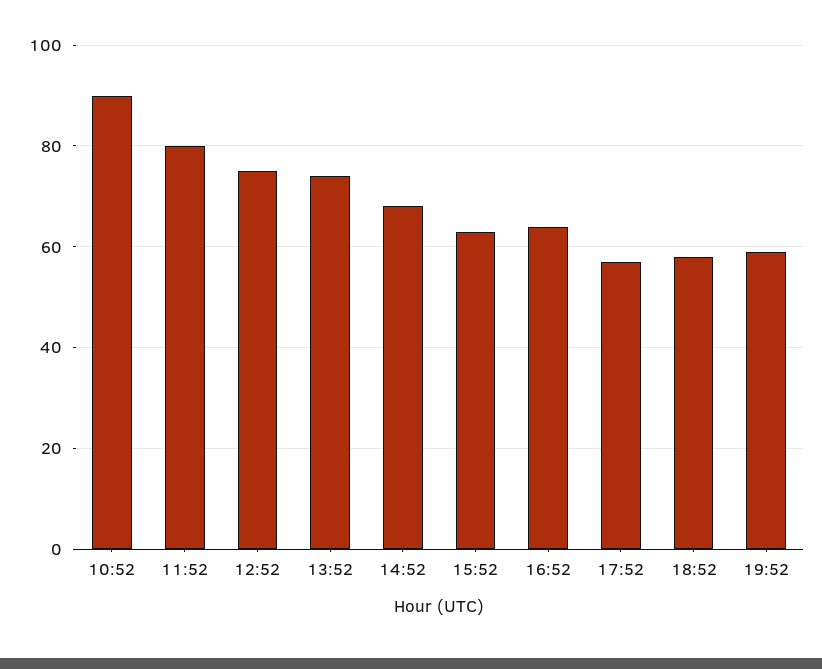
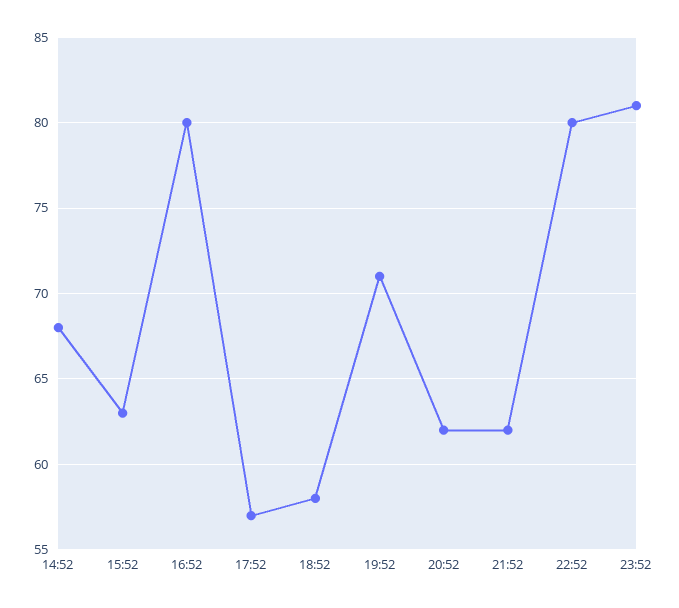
10:52: 90 -> none
11:52: 80 -> none
12:52: 75 -> none
13:52: 75 -> none
16:52: 65 -> 80
19:52: 60 -> 71
20:52: none -> 62
21:52: none -> 62
22:52: none -> 80
23:52: none -> 81

